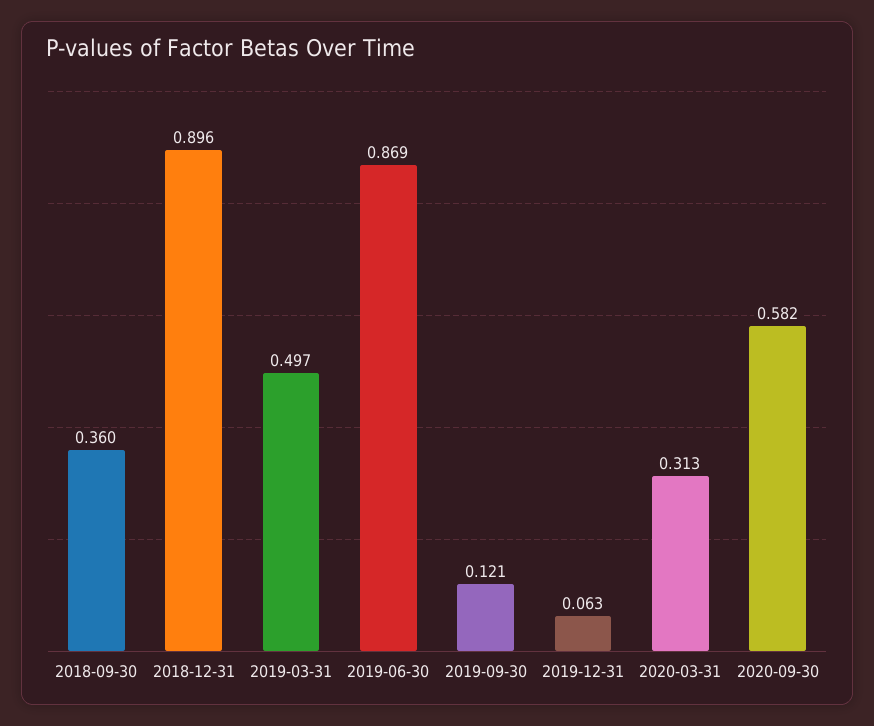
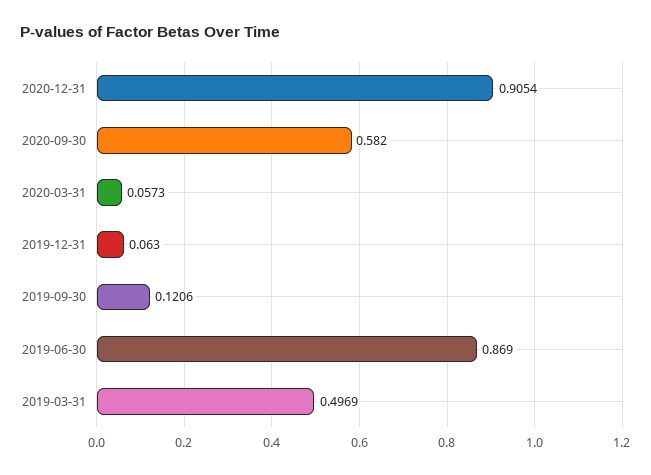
2018-09-30: 0.36 -> none
2018-12-31: 0.896 -> none
2020-03-31: 0.313 -> 0.0573
2020-12-31: none -> 0.9054

